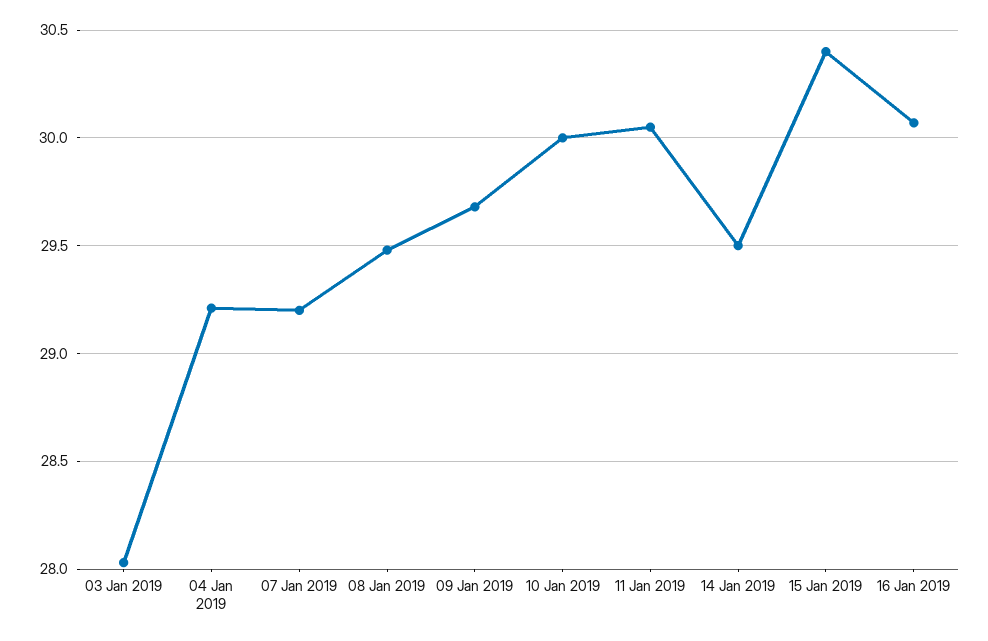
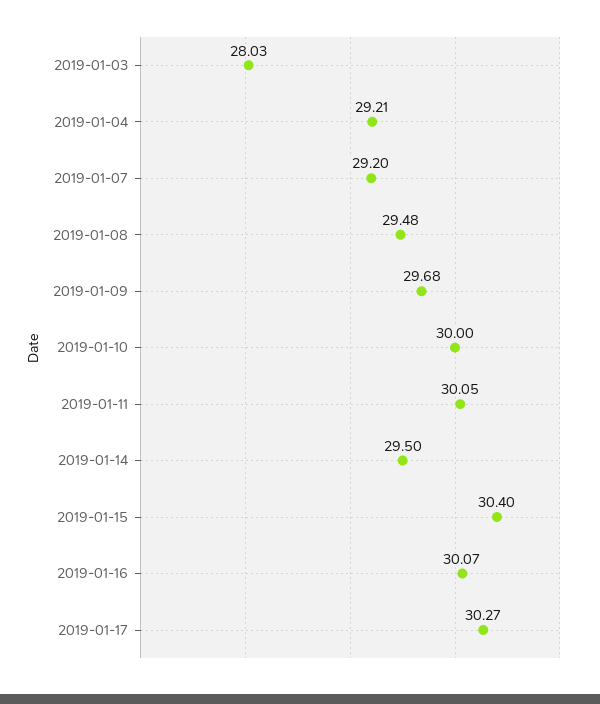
2019-01-17: none -> 30.27

